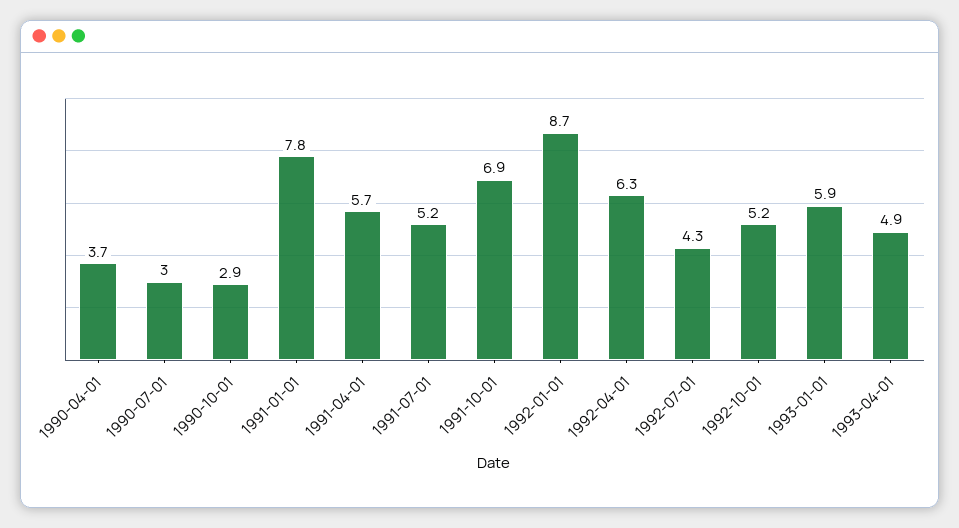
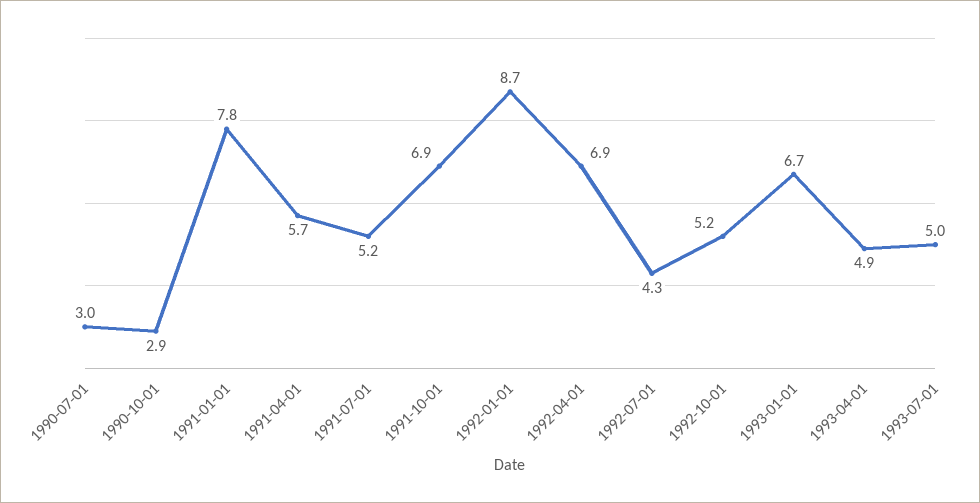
1990-04-01: 3.7 -> none
1992-04-01: 6.3 -> 6.9
1993-01-01: 5.9 -> 6.7
1993-07-01: none -> 5

